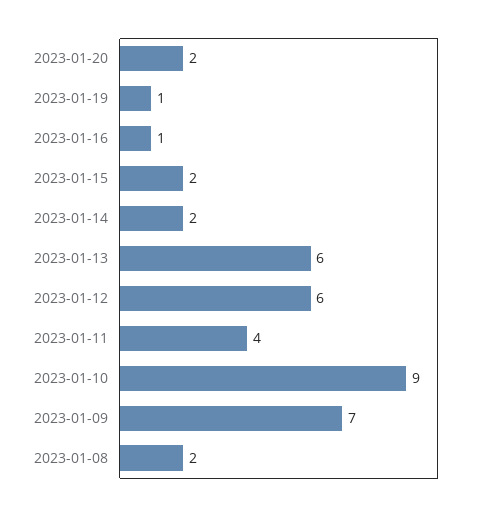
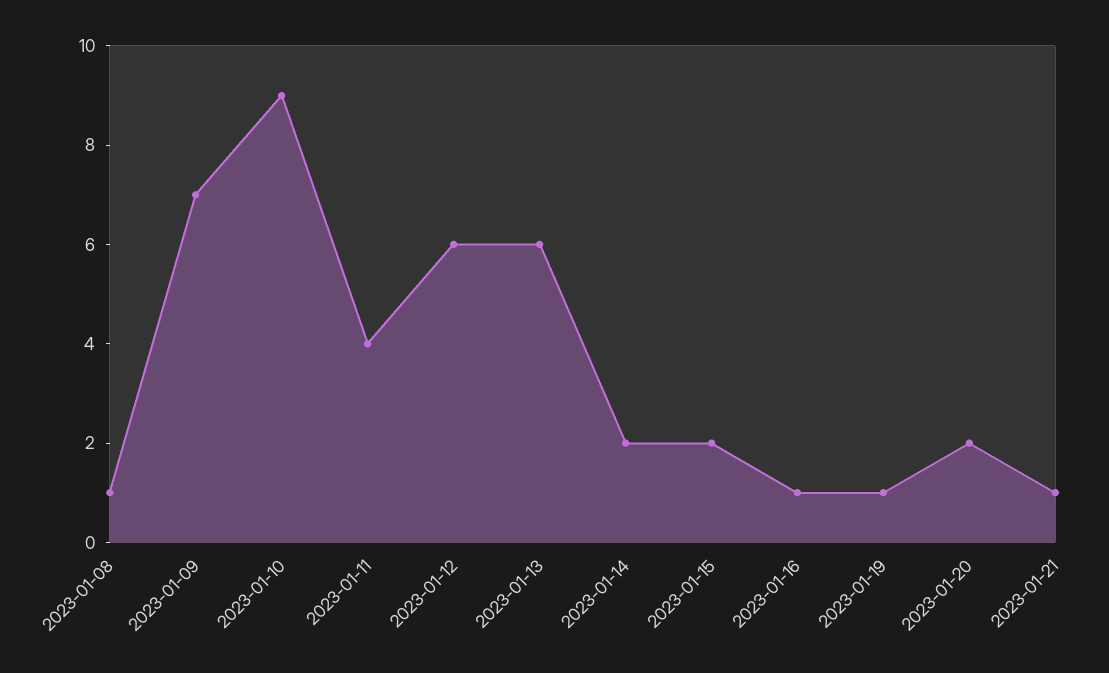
2023-01-08: 2 -> 1
2023-01-21: none -> 1

